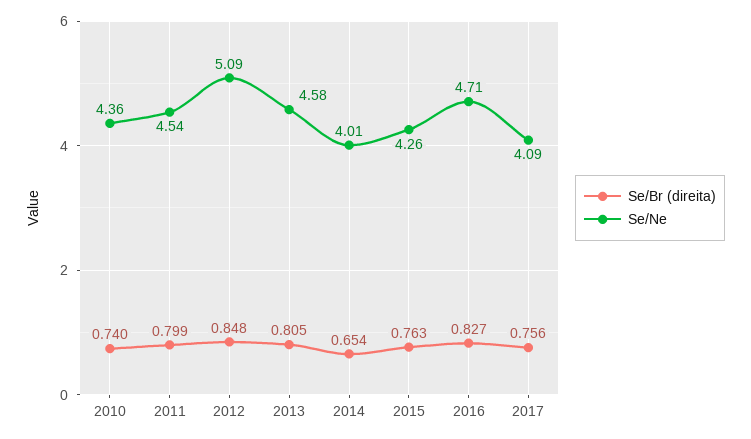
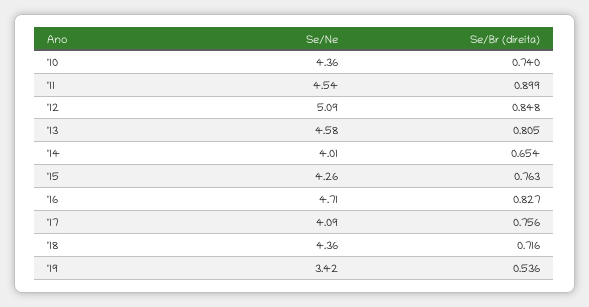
Se/Br (direita), 2011: 0.799 -> 0.899
Se/Ne, '18: none -> 4.36
Se/Br (direita), '18: none -> 0.716
Se/Ne, '19: none -> 3.42
Se/Br (direita), '19: none -> 0.536

